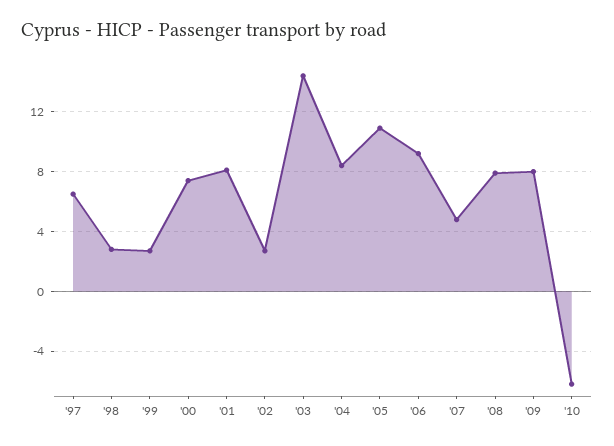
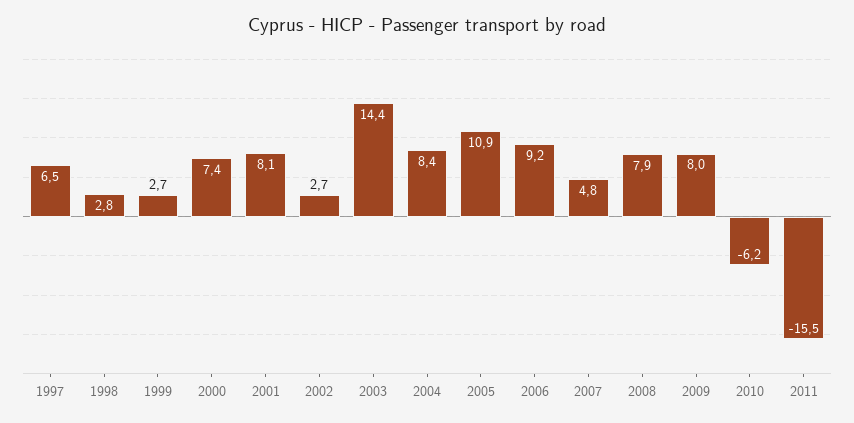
2011: none -> -15.5

